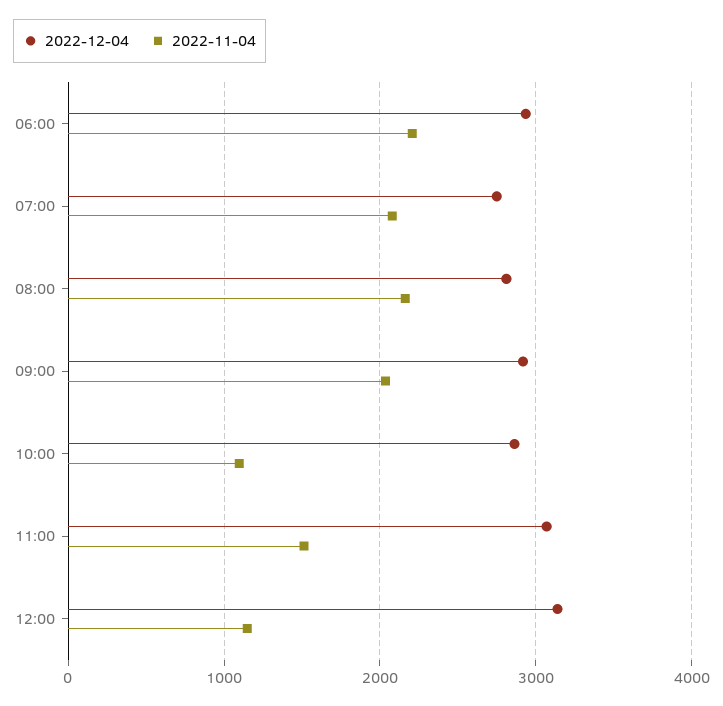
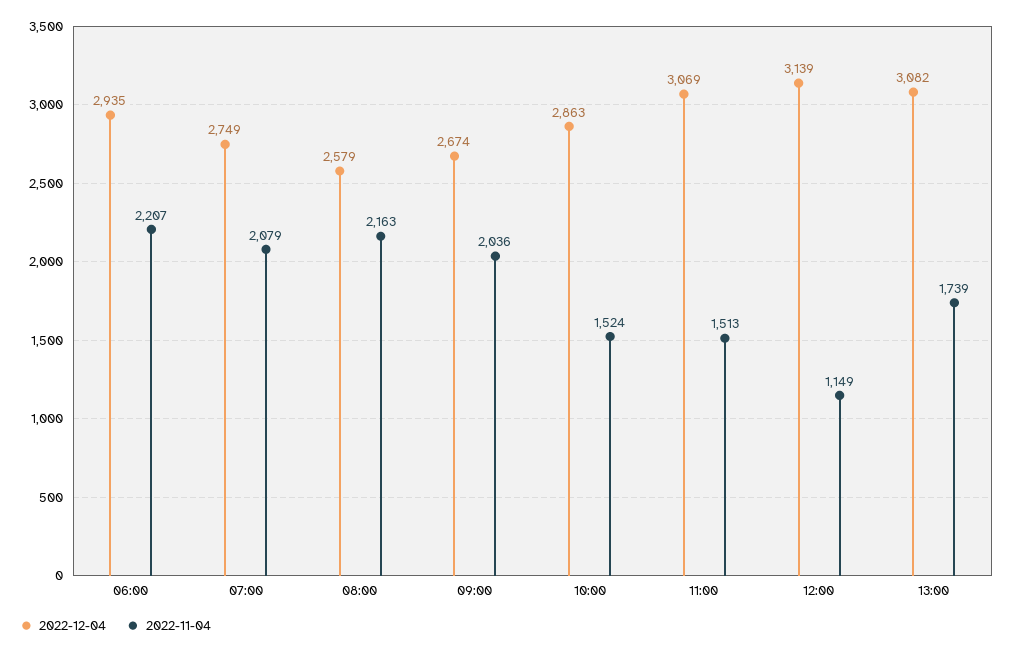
2022-12-04, 08:00: 2800 -> 2579
2022-12-04, 09:00: 2900 -> 2674
2022-11-04, 10:00: 1100 -> 1524
2022-12-04, 13:00: none -> 3082
2022-11-04, 13:00: none -> 1739

